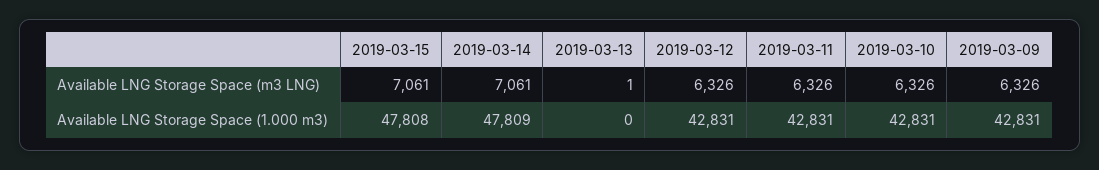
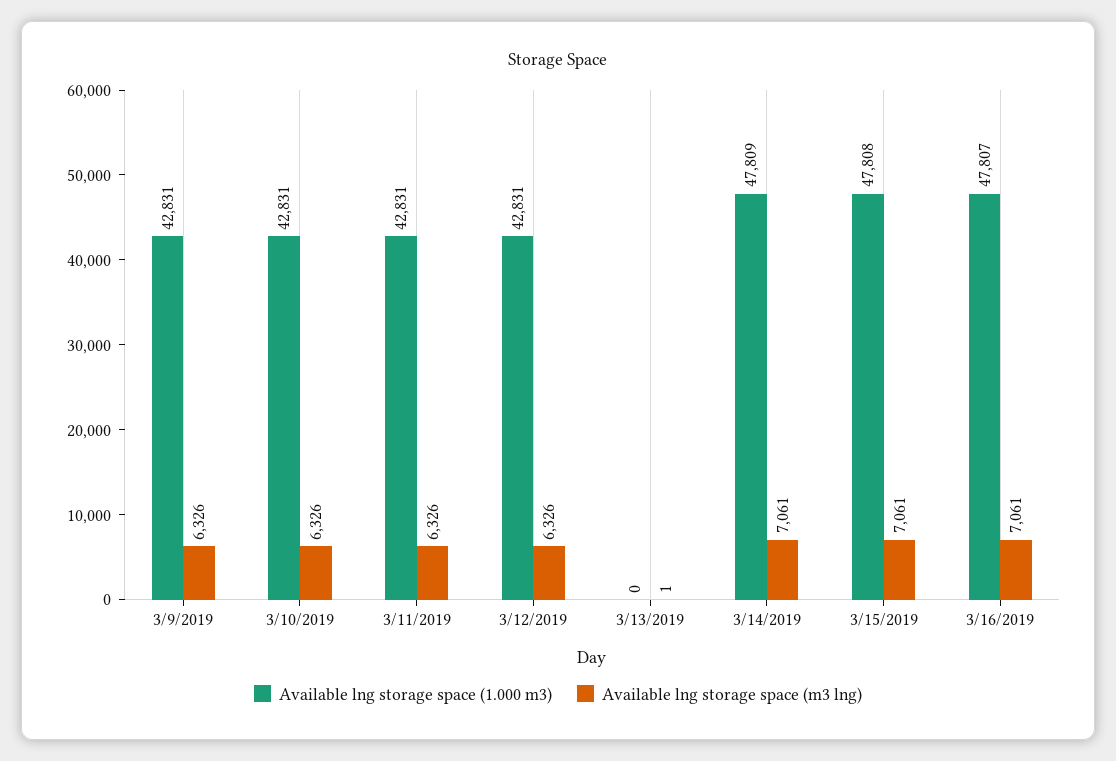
Available LNG Storage Space (1.000 m3), 3/16/2019: none -> 47807
Available LNG Storage Space (m3 LNG), 3/16/2019: none -> 7061

